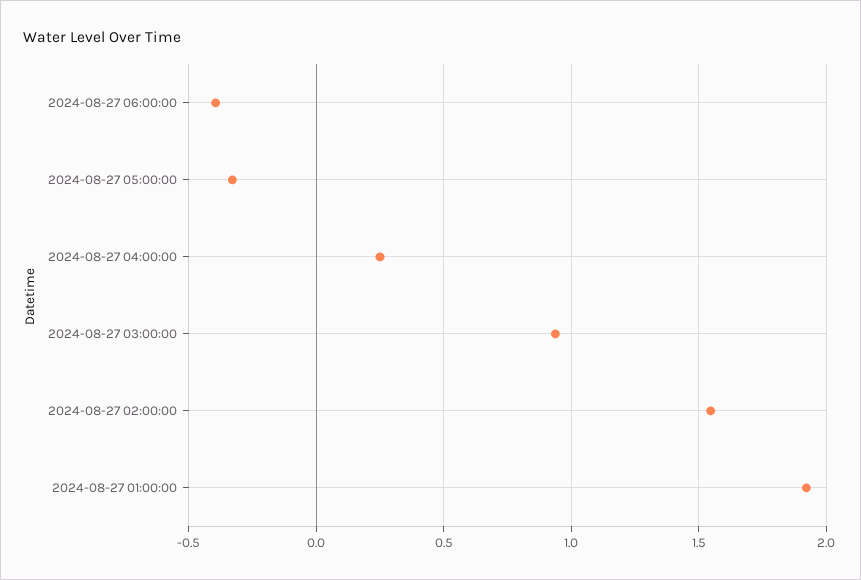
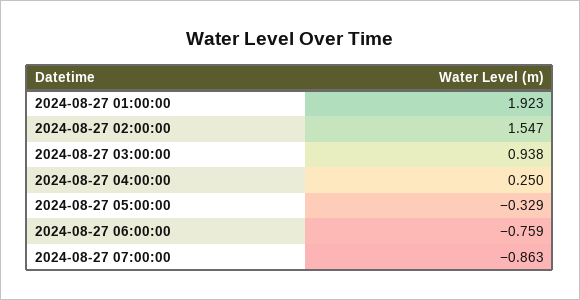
2024-08-27 06:00:00: -0.4 -> -0.759
2024-08-27 07:00:00: none -> -0.863

